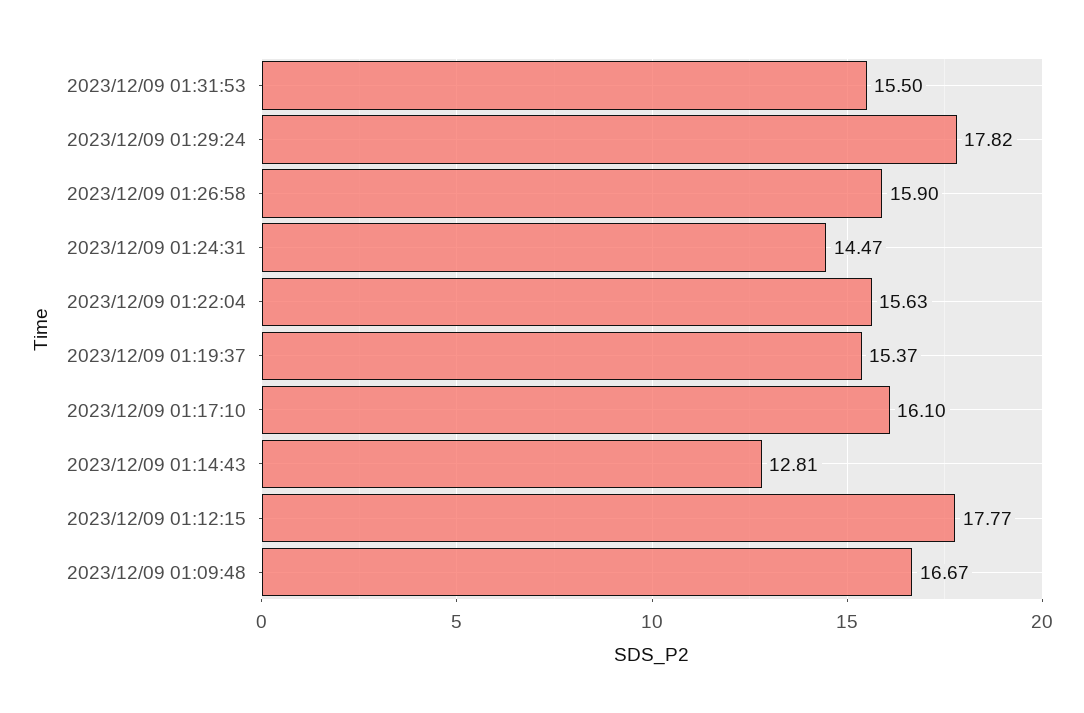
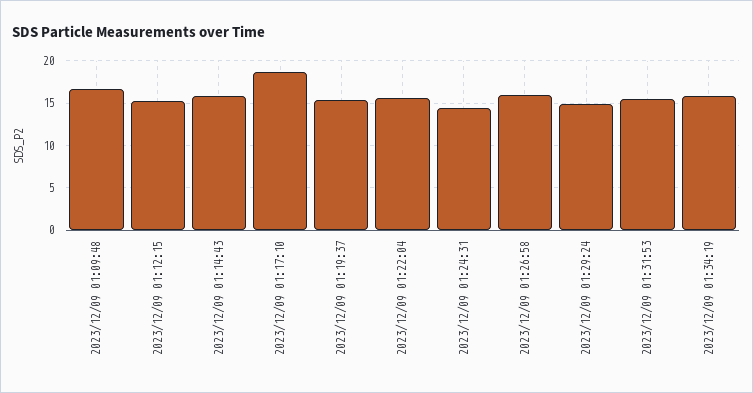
2023/12/09 01:29:24: 17.82 -> 15
2023/12/09 01:17:10: 16.1 -> 19
2023/12/09 01:14:43: 12.81 -> 16
2023/12/09 01:12:15: 17.77 -> 15
2023/12/09 01:34:19: none -> 16

